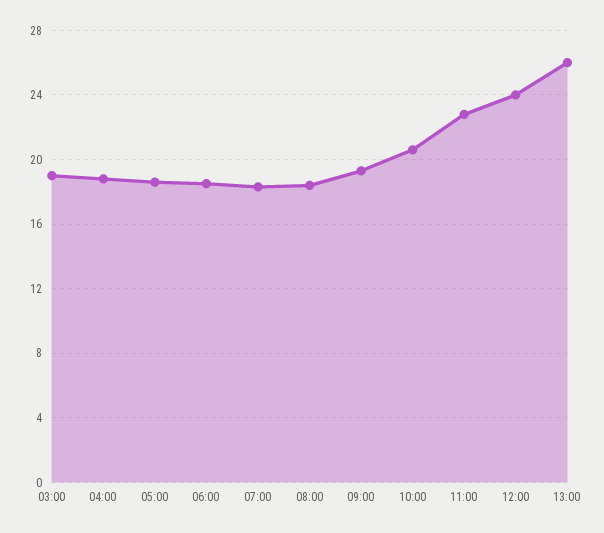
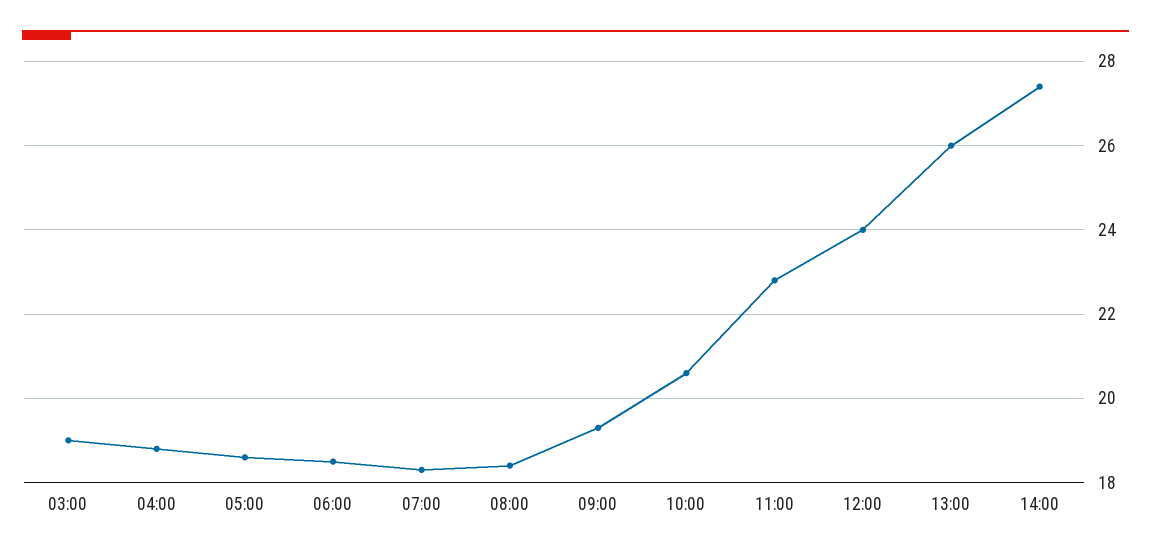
14:00: none -> 27.5

